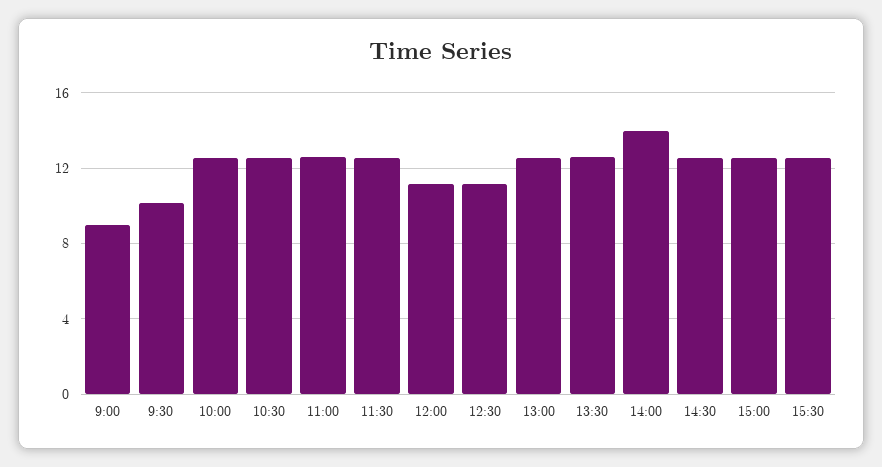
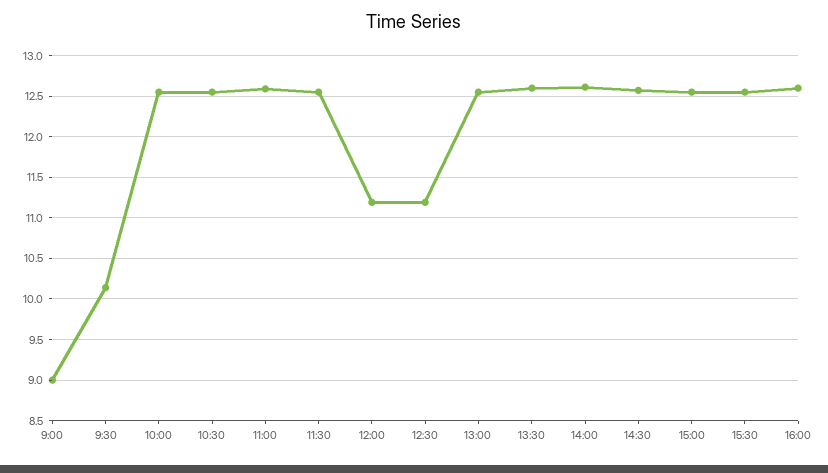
14:00: 14 -> 12.6
16:00: none -> 12.6

